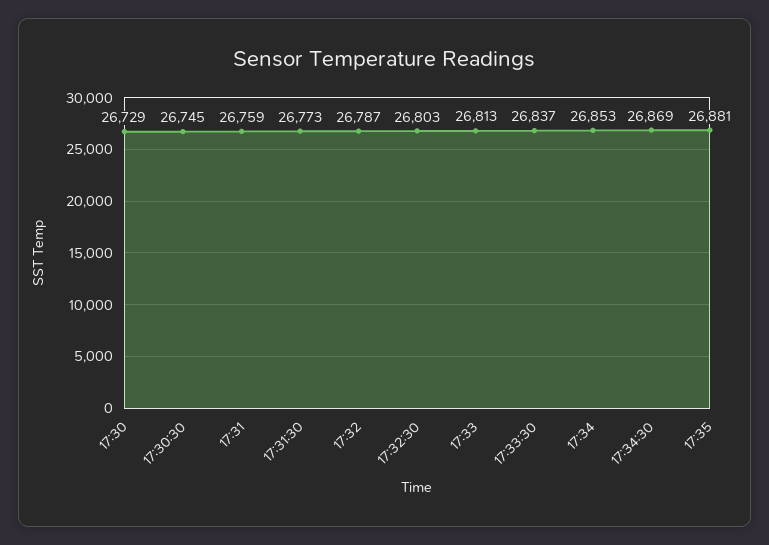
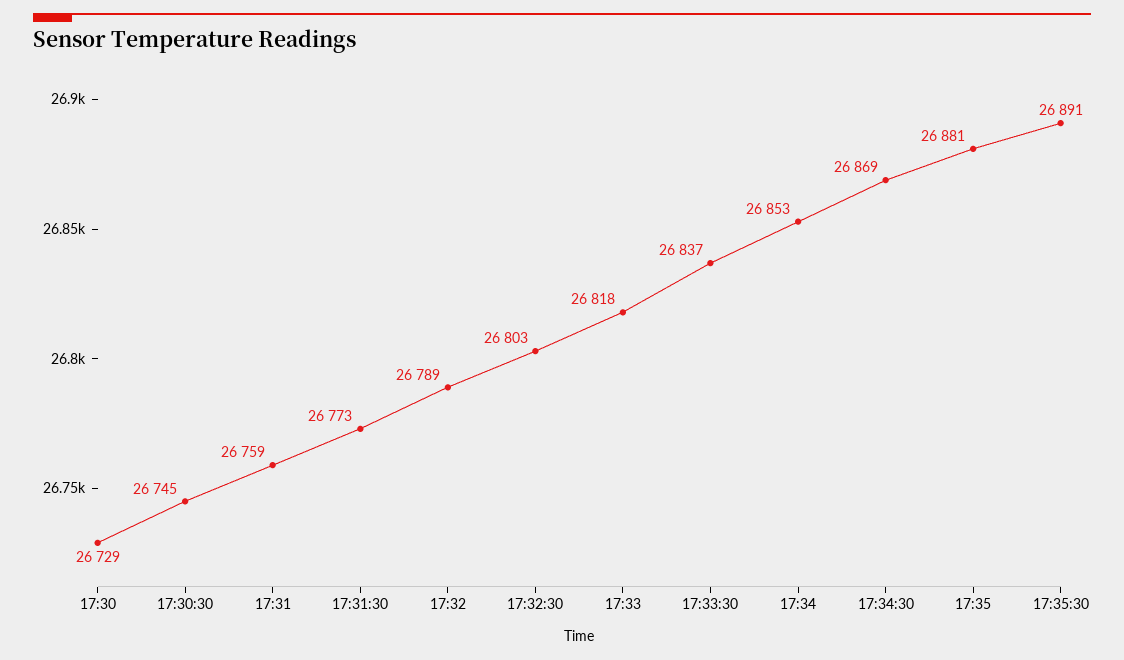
17:32: 26787 -> 26789
17:33: 26813 -> 26818
17:35:30: none -> 26891

